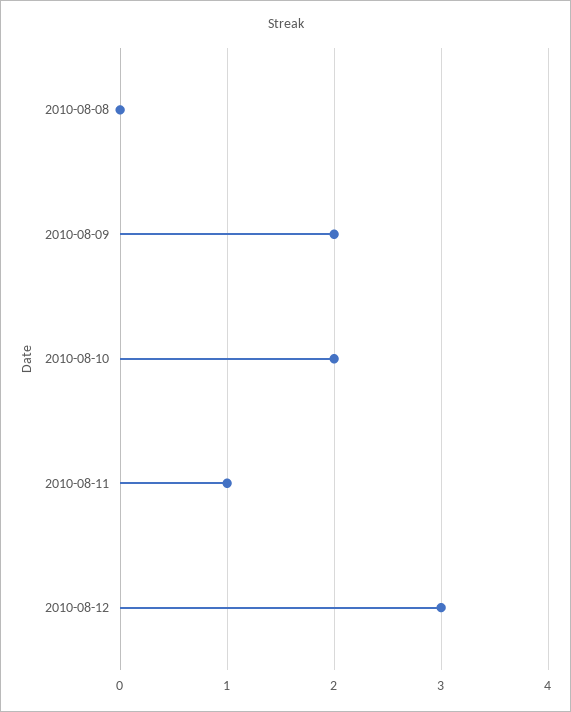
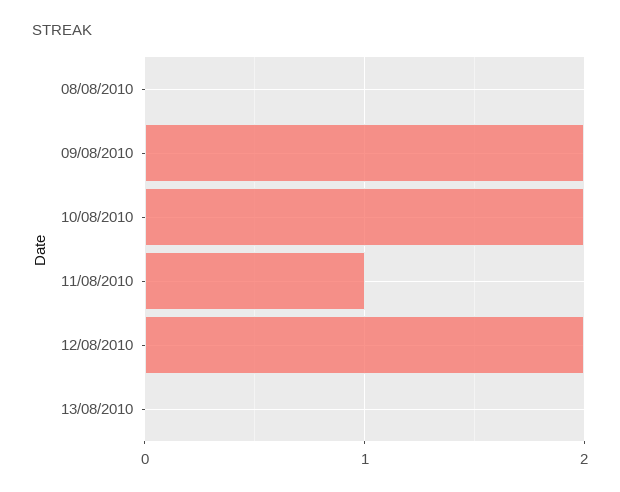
2010-08-12: 3 -> 2
13/08/2010: none -> 0

